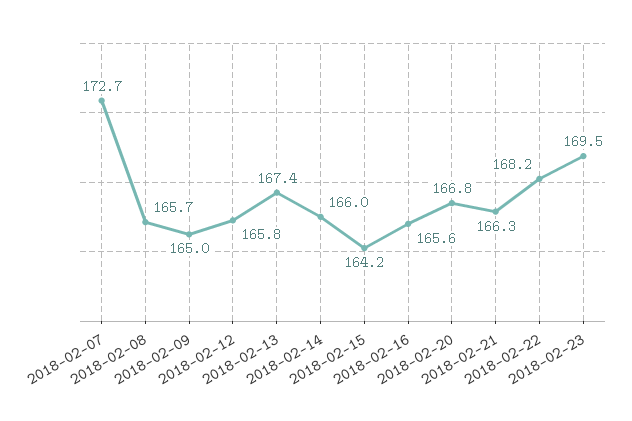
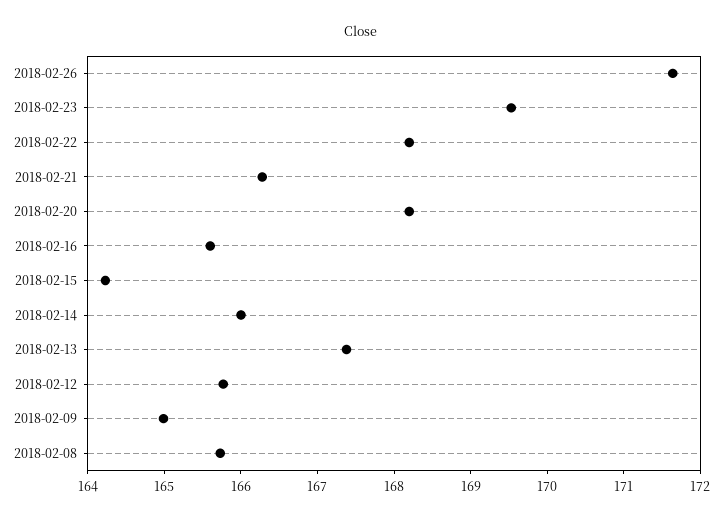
2018-02-07: 172.7 -> none
2018-02-20: 166.8 -> 168.2
2018-02-26: none -> 171.6

